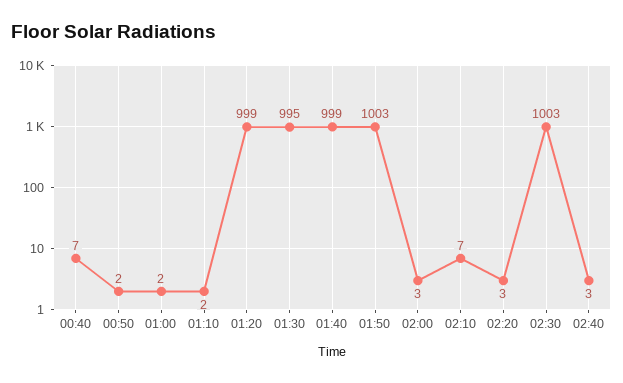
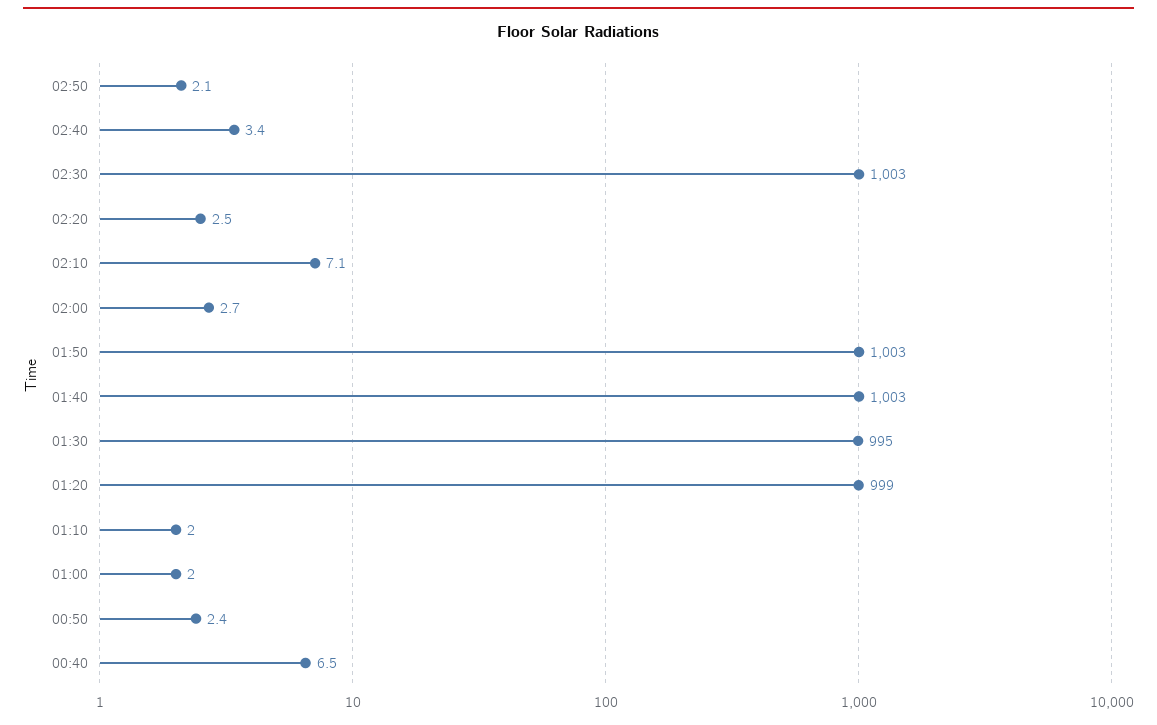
01:40: 999 -> 1003
02:50: none -> 2.1

